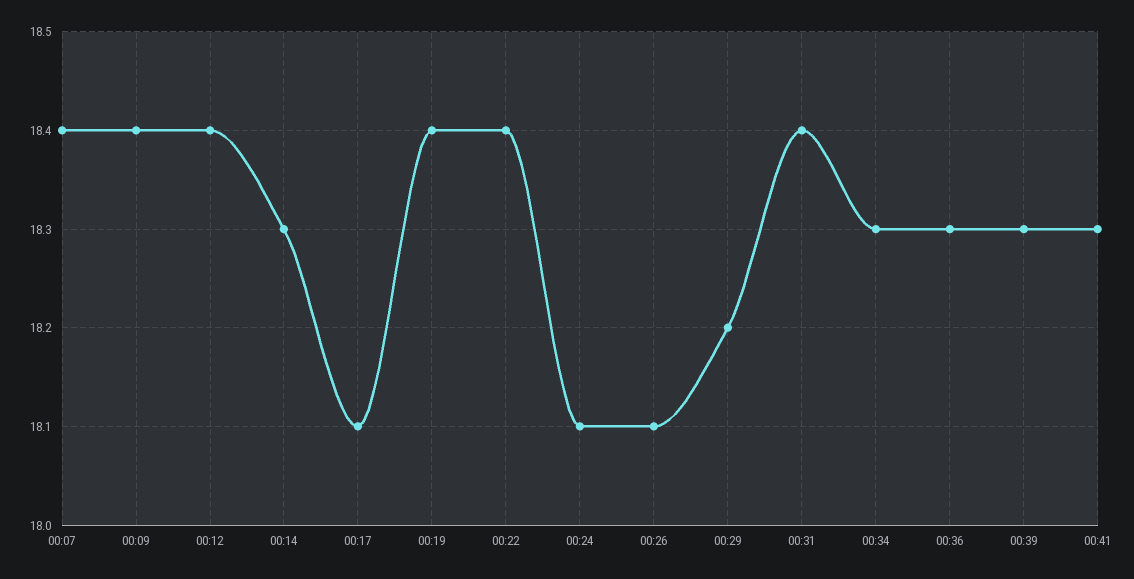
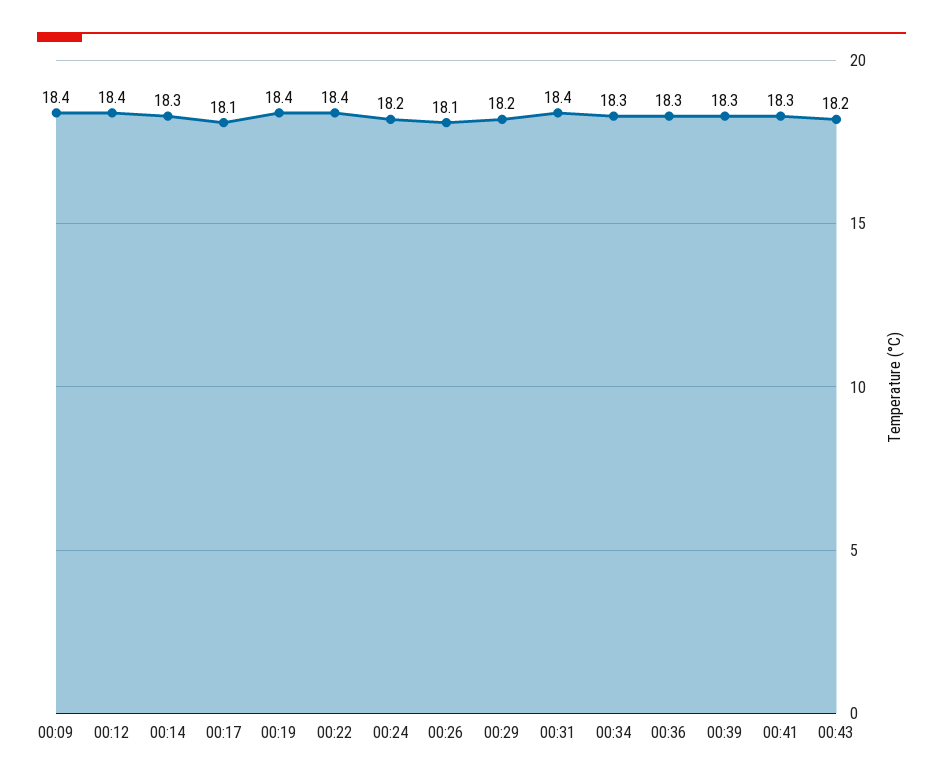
00:07: 18.4 -> none
00:24: 18.1 -> 18.2
00:43: none -> 18.2

